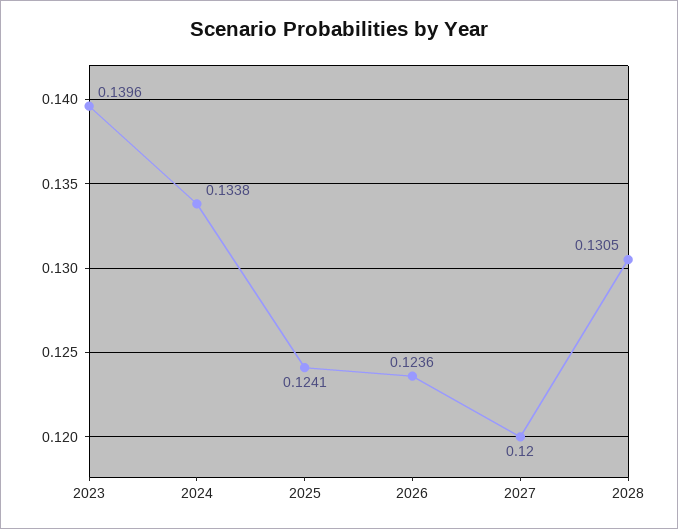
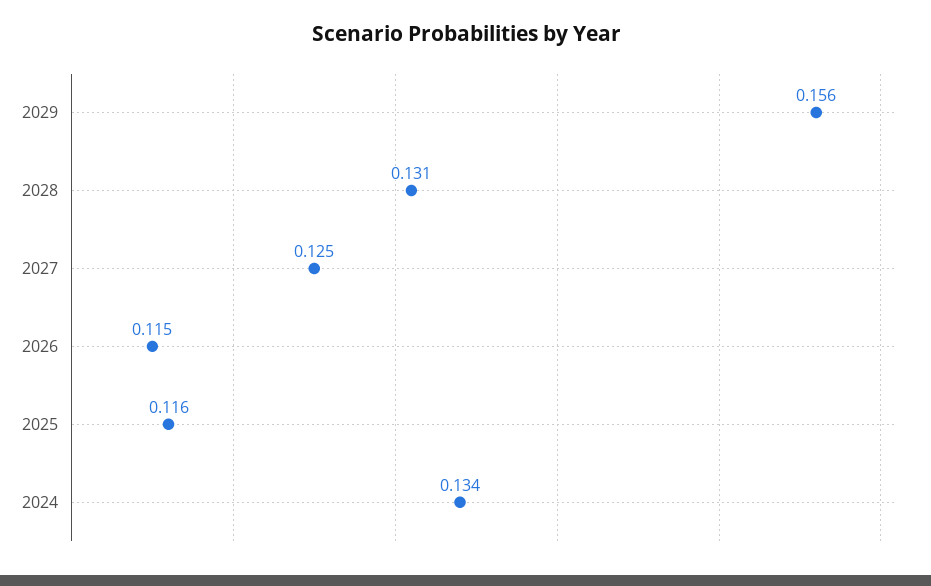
2023: 0.1396 -> none
2025: 0.1241 -> 0.116
2026: 0.1236 -> 0.115
2027: 0.12 -> 0.125
2029: none -> 0.156

